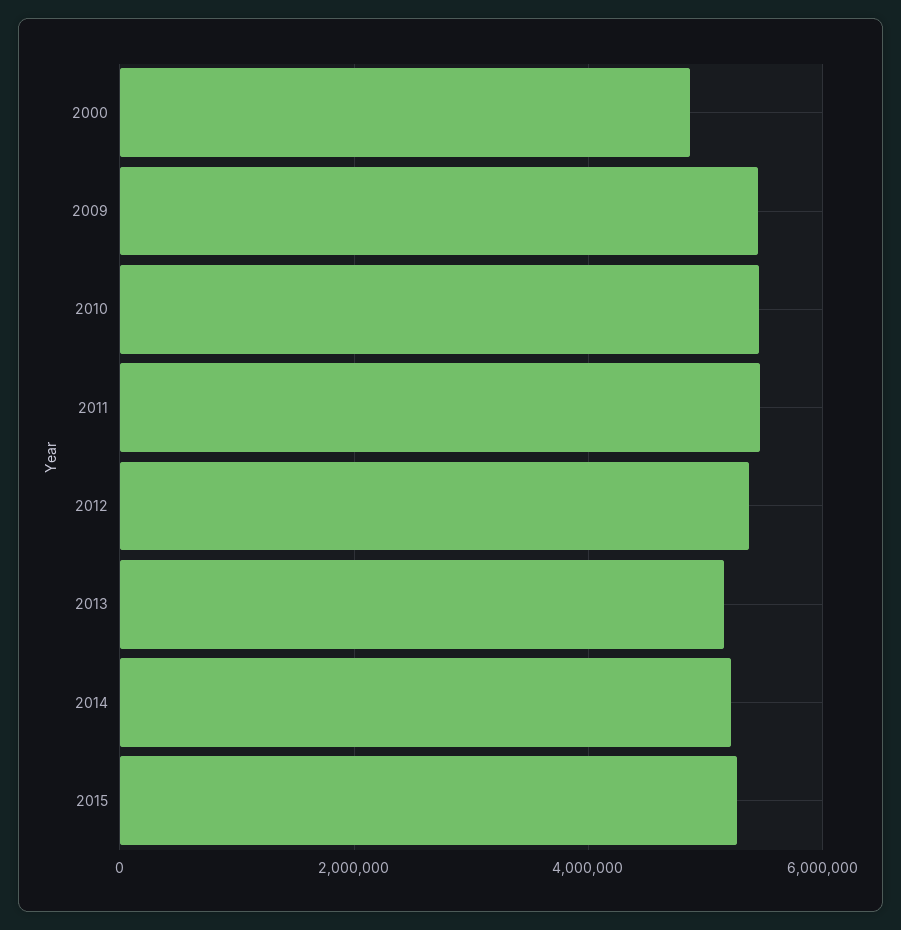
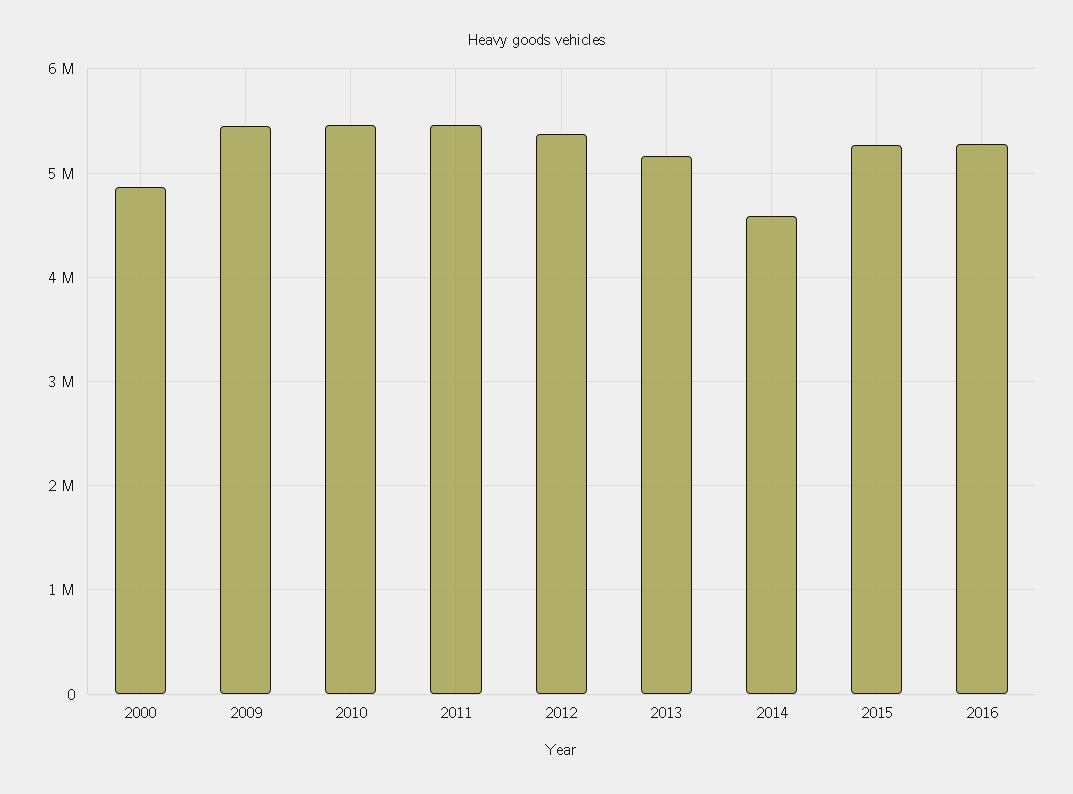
2014: 5200000 -> 4600000
2016: none -> 5300000

